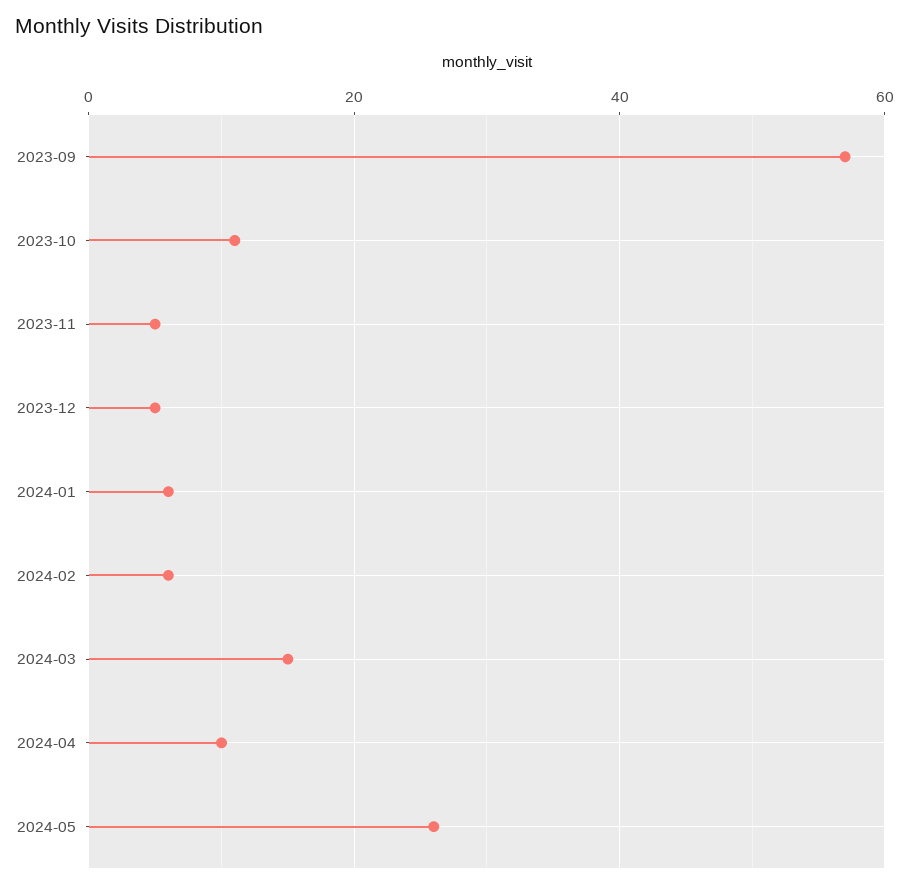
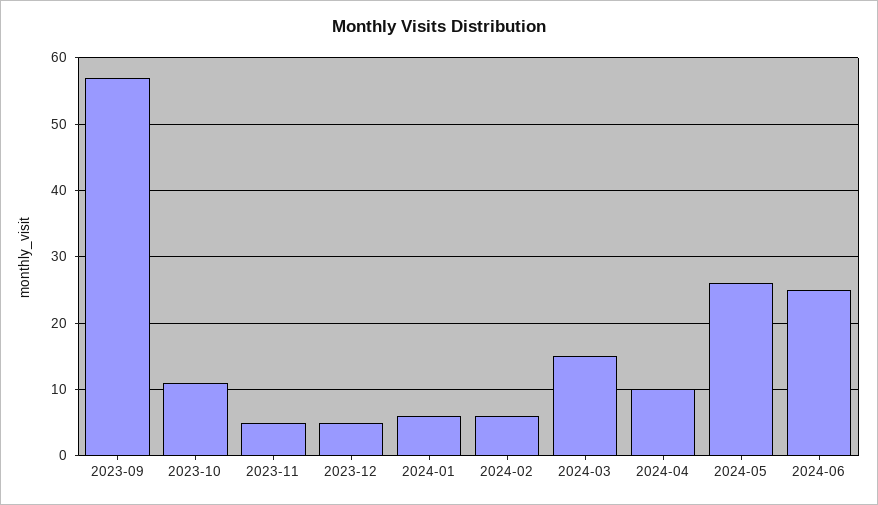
2024-06: none -> 25

